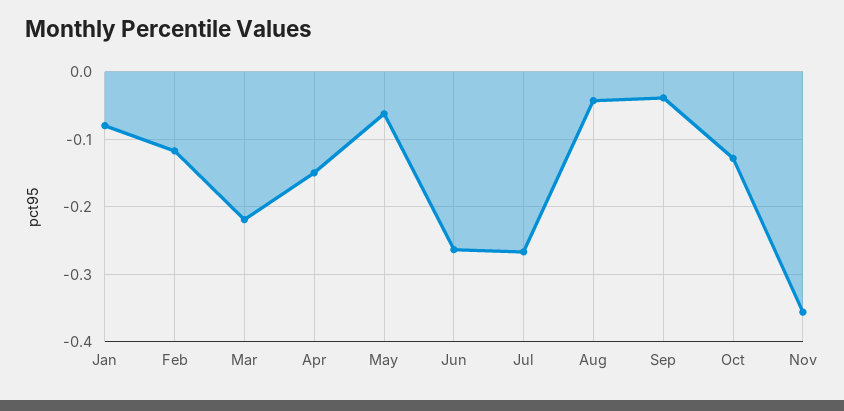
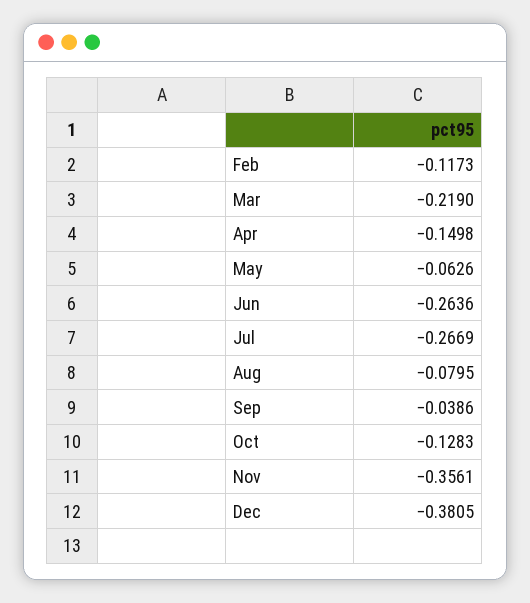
Jan: -0.08 -> none
Aug: -0.04 -> -0.0795
Dec: none -> -0.3805

